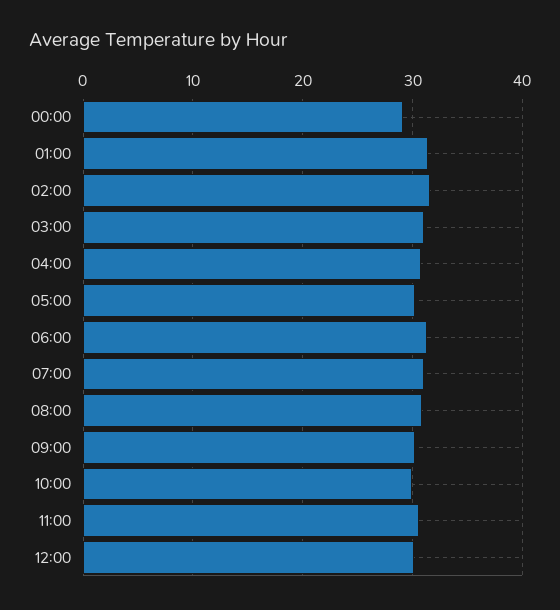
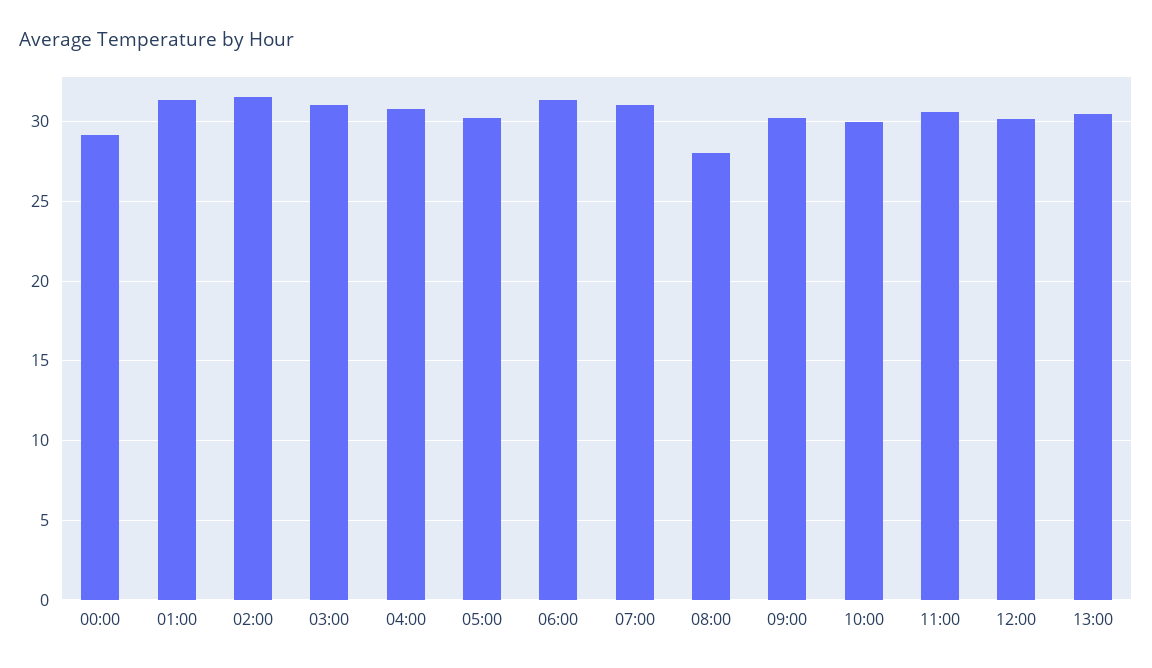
08:00: 31 -> 28
13:00: none -> 30.5

